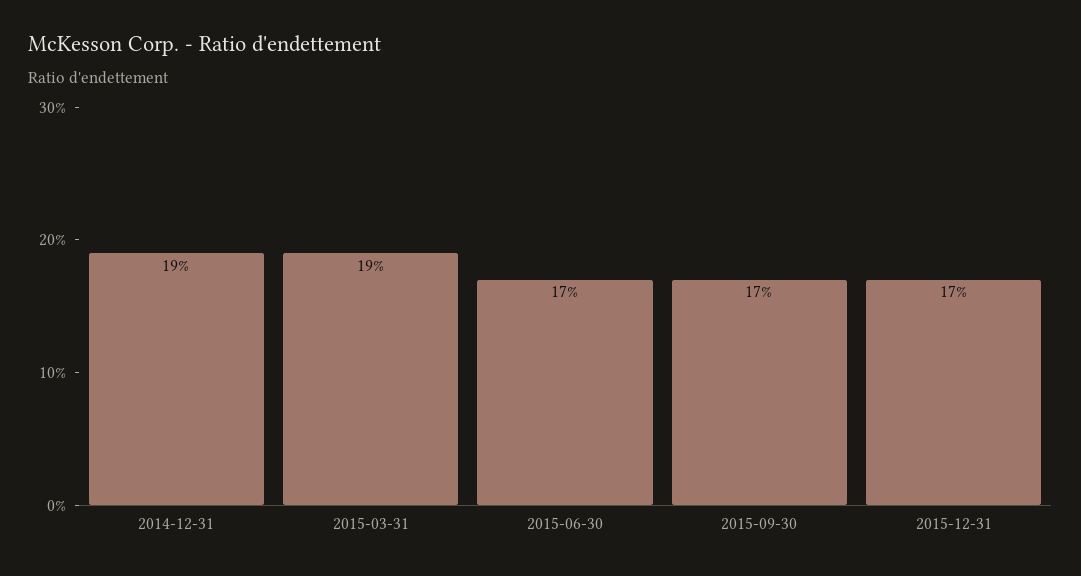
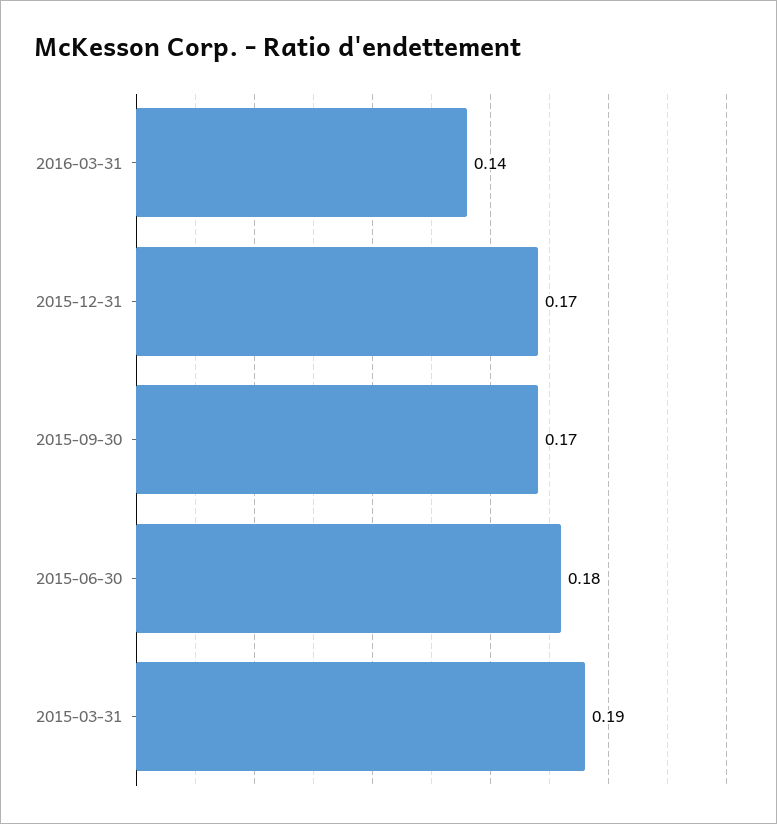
2014-12-31: 0.19 -> none
2015-06-30: 0.17 -> 0.18
2016-03-31: none -> 0.14

